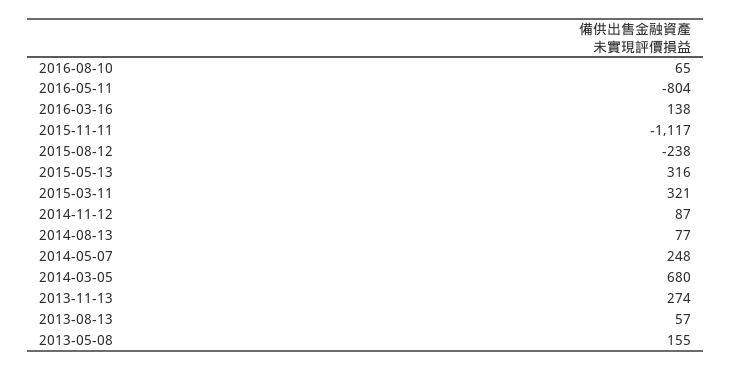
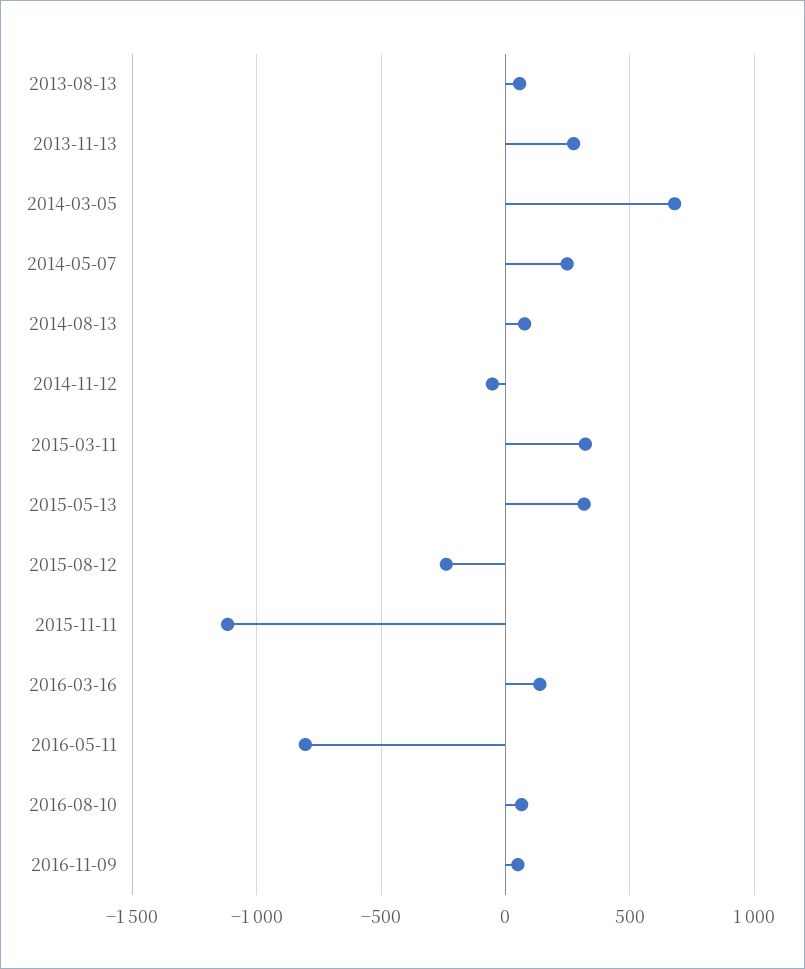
2014-11-12: 87 -> -50
2013-05-08: 155 -> none
2016-11-09: none -> 50

